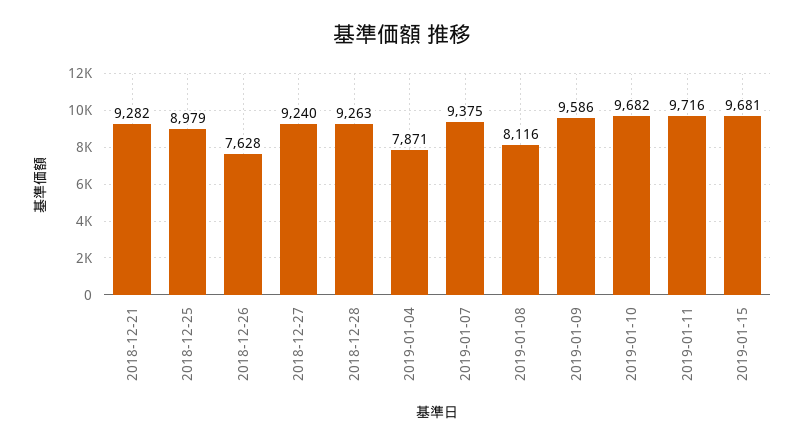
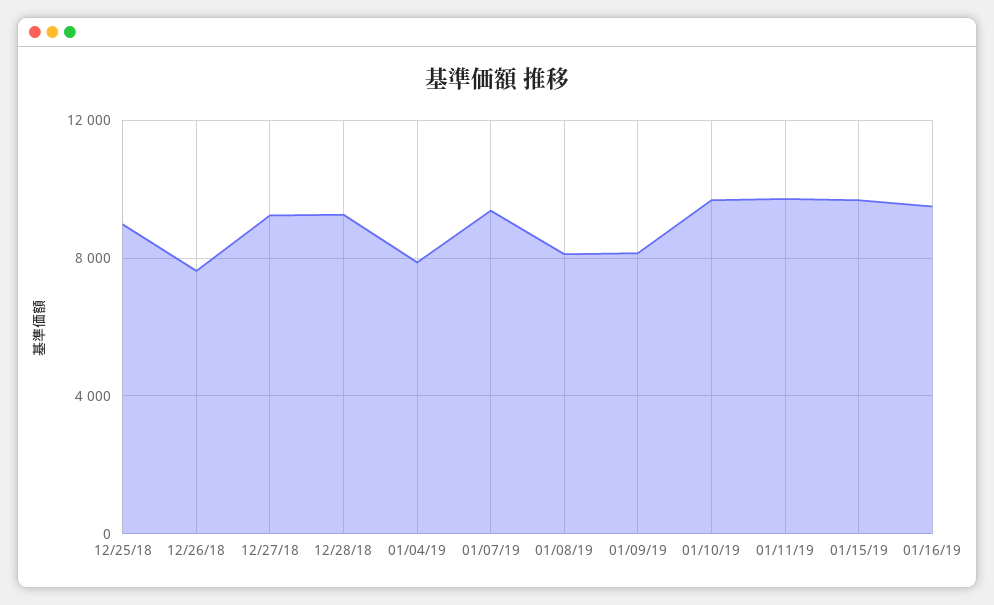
2018-12-21: 9282 -> none
2019-01-09: 9586 -> 8000
01/16/19: none -> 9500

